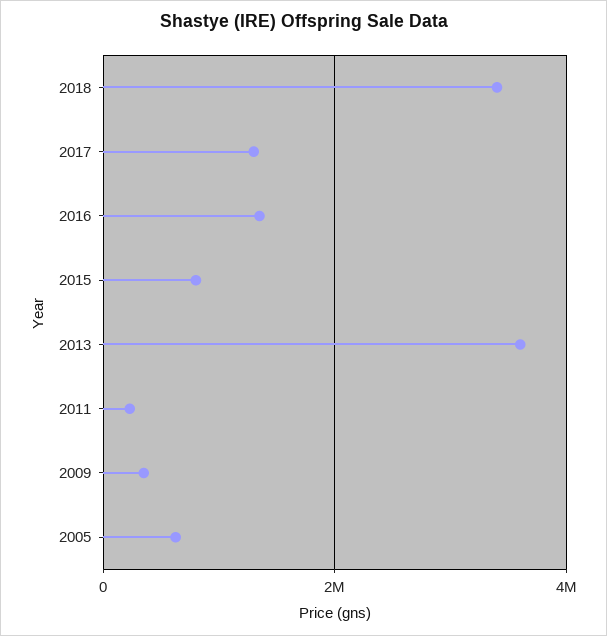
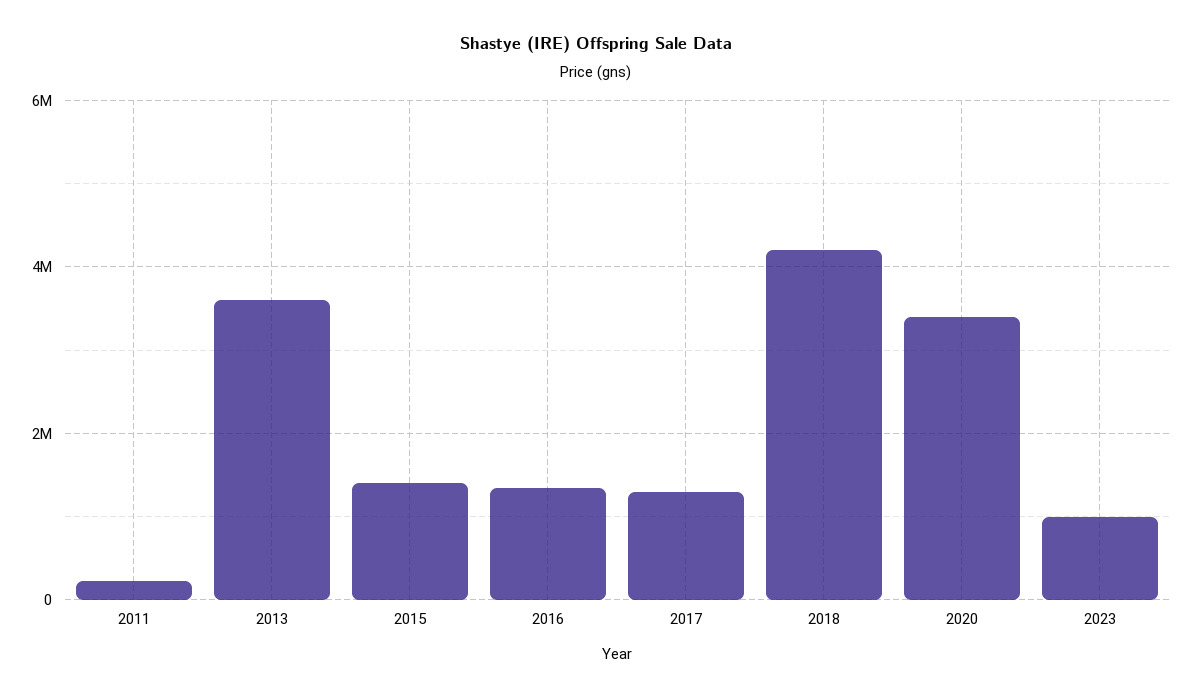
2018: 3400000 -> 4200000
2015: 800000 -> 1400000
2009: 400000 -> none
2005: 600000 -> none
2020: none -> 3400000
2023: none -> 1000000

